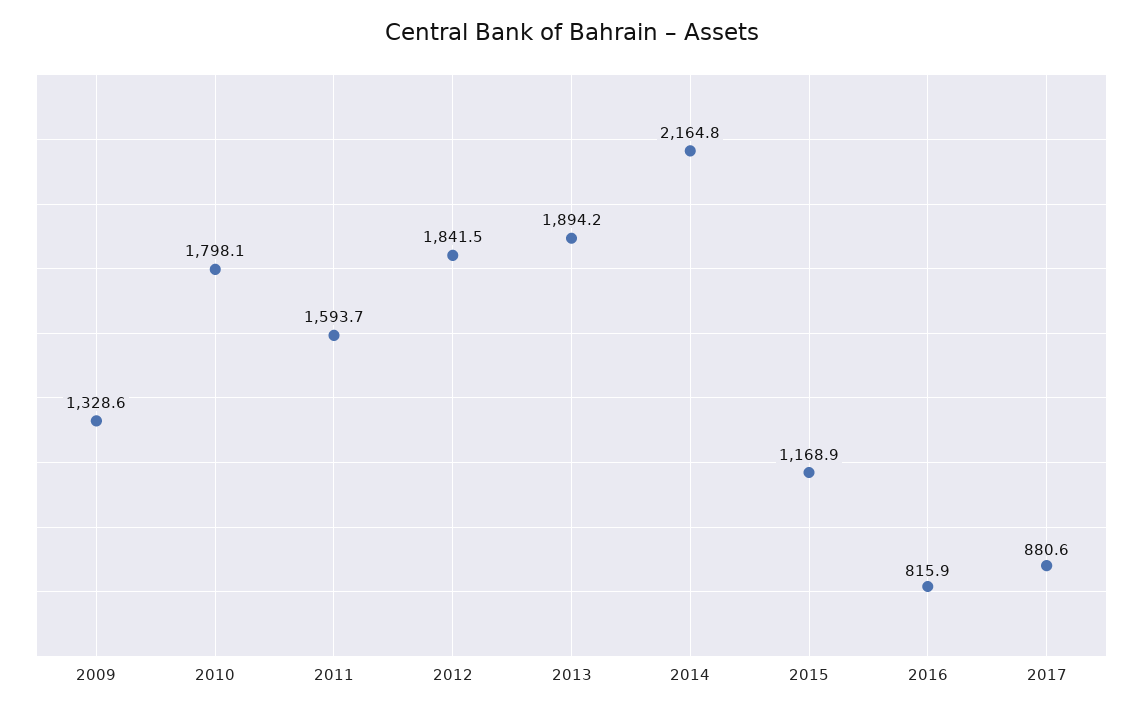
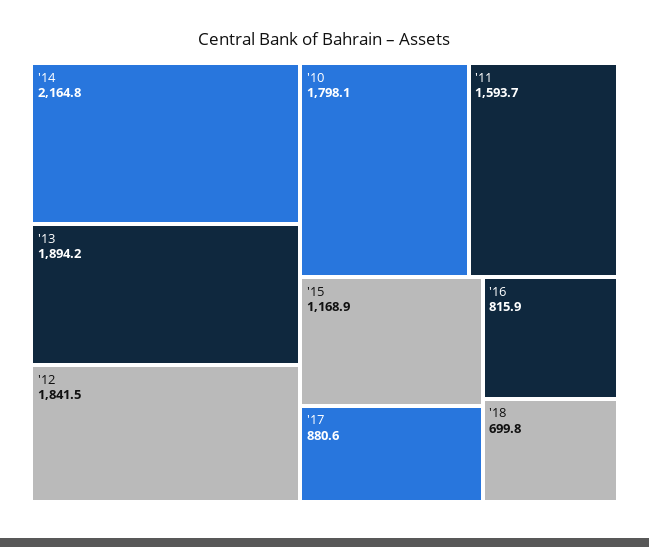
2009: 1328.6 -> none
'18: none -> 699.8

